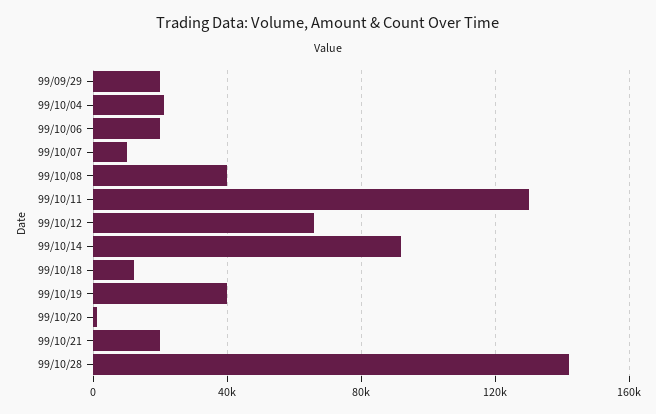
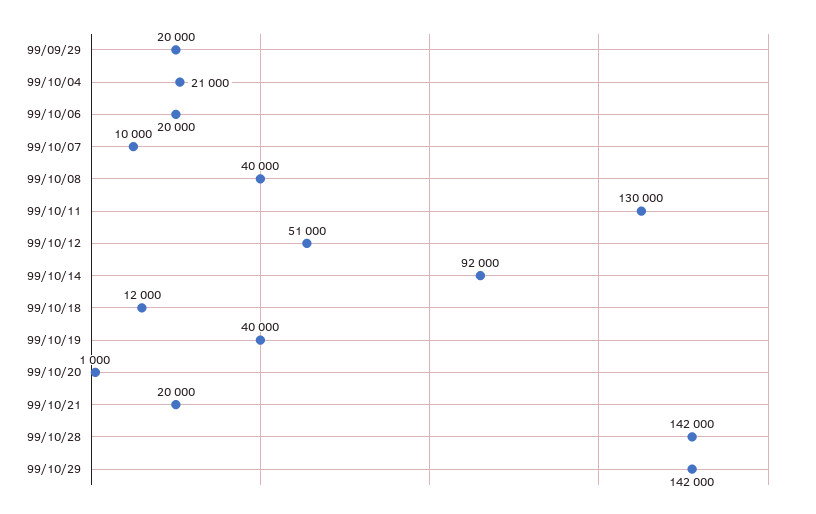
99/10/12: 65000 -> 51000
99/10/29: none -> 142000

